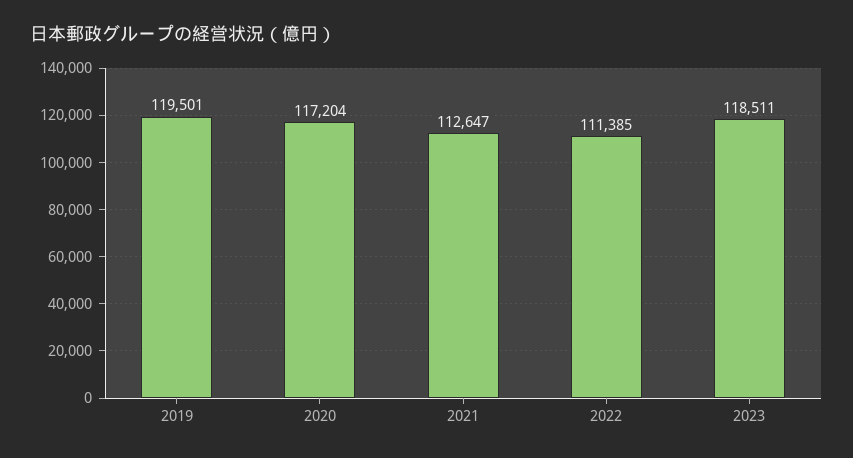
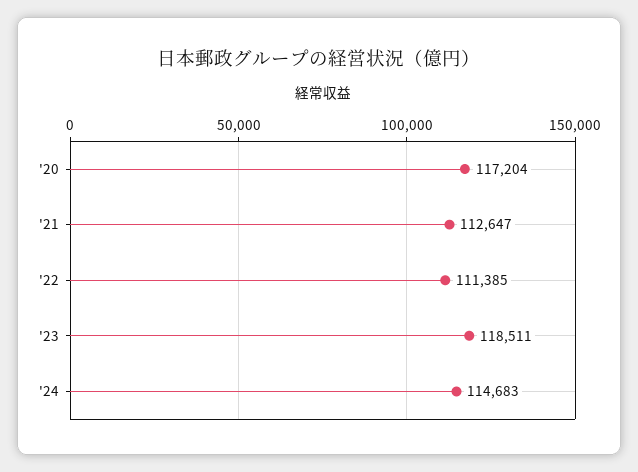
2019: 119501 -> none
'24: none -> 114683

